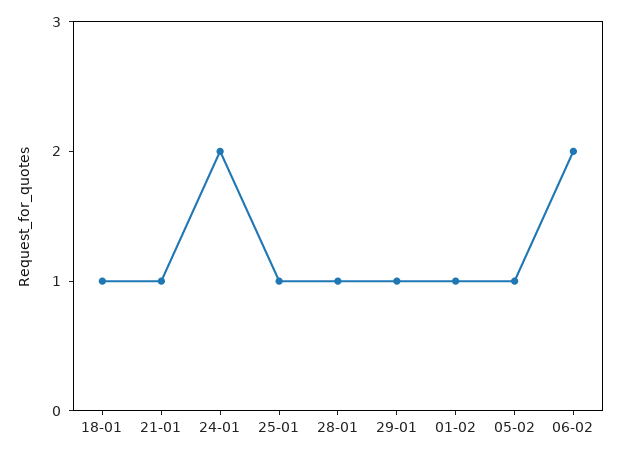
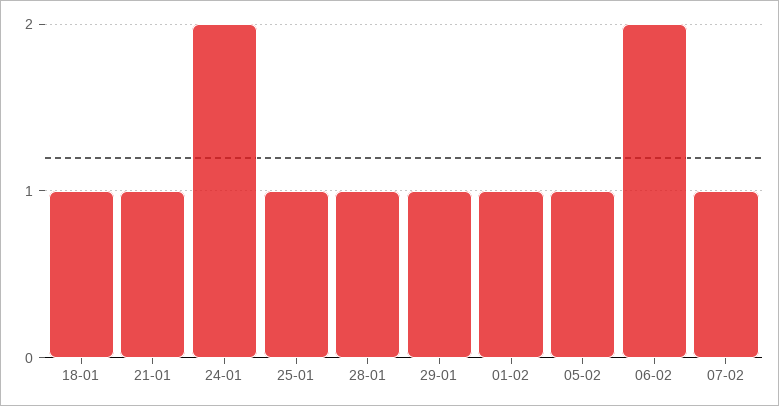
07-02: none -> 1

